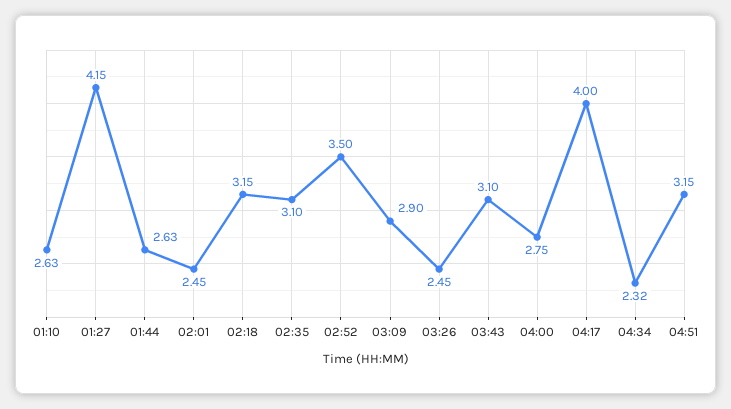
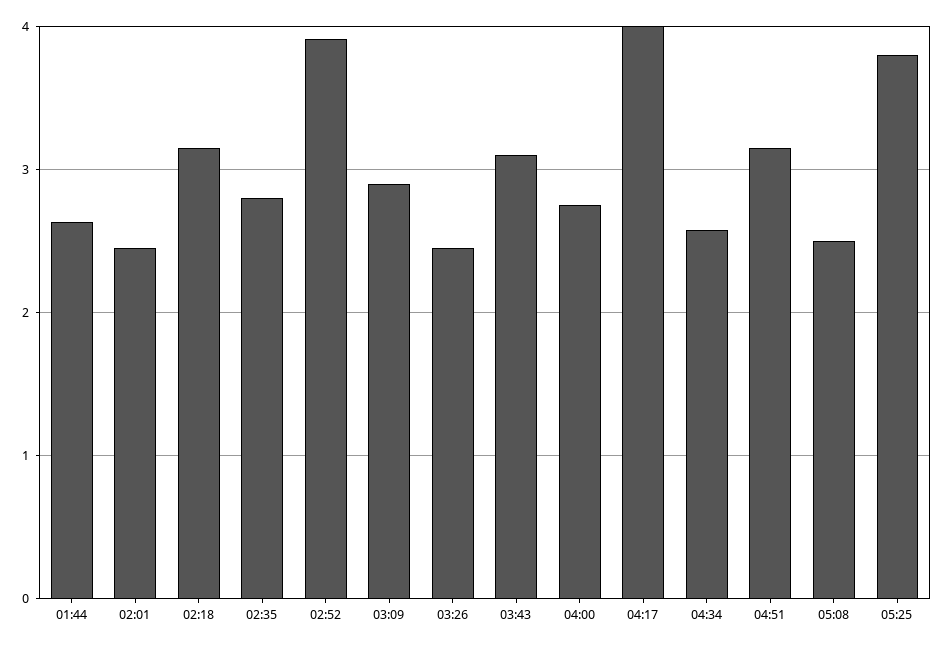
01:10: 2.63 -> none
01:27: 4.15 -> none
02:35: 3.1 -> 2.8
02:52: 3.5 -> 3.9
04:34: 2.32 -> 2.6
05:08: none -> 2.5
05:25: none -> 3.8

